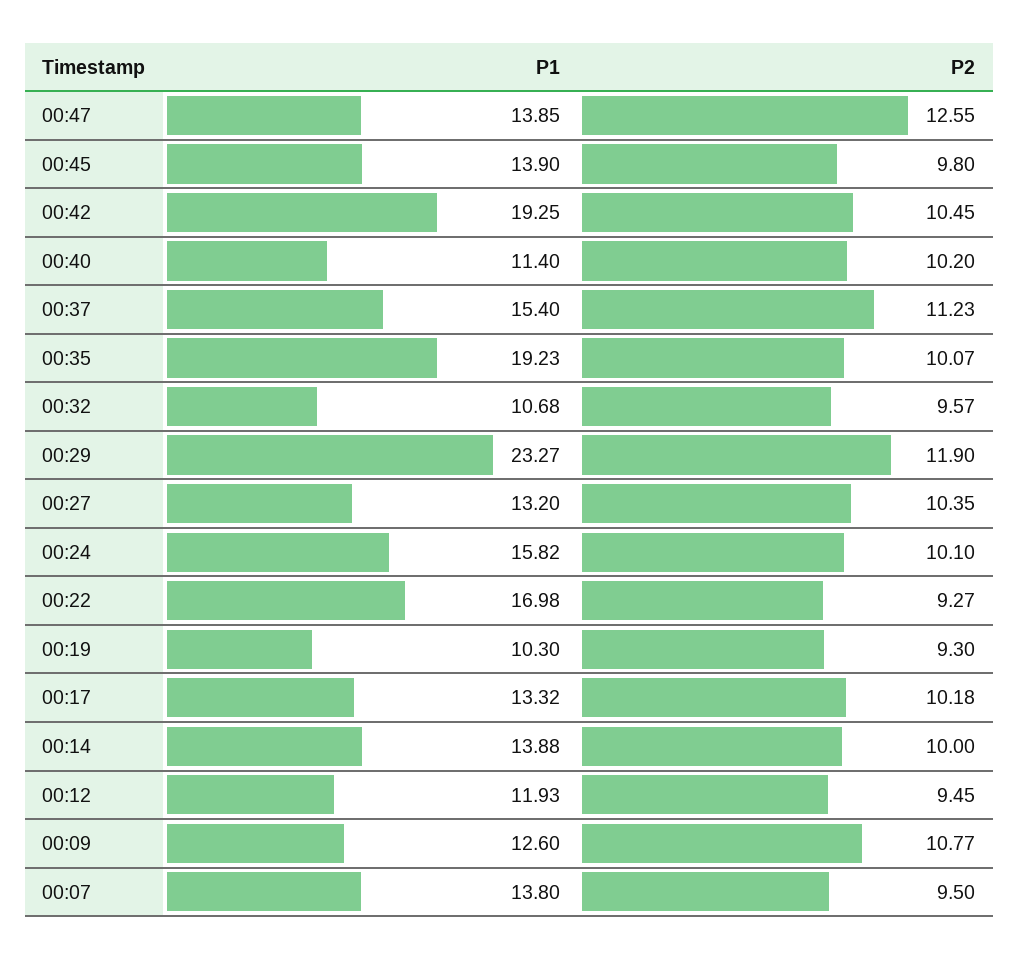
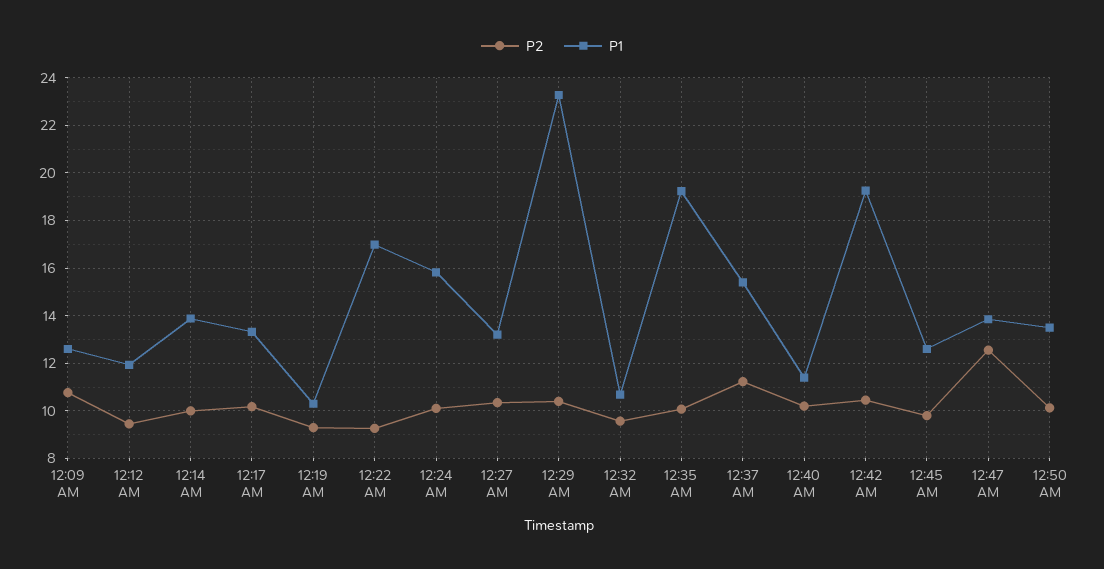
P1, 00:45: 13.9 -> 12.5
P2, 00:29: 11.9 -> 10.5
P1, 00:07: 13.8 -> none
P2, 00:07: 9.5 -> none
P2, 12:50 AM: none -> 10
P1, 12:50 AM: none -> 13.5

